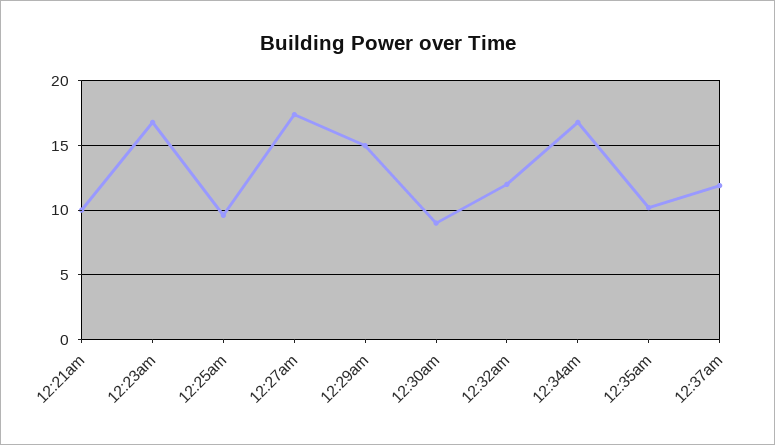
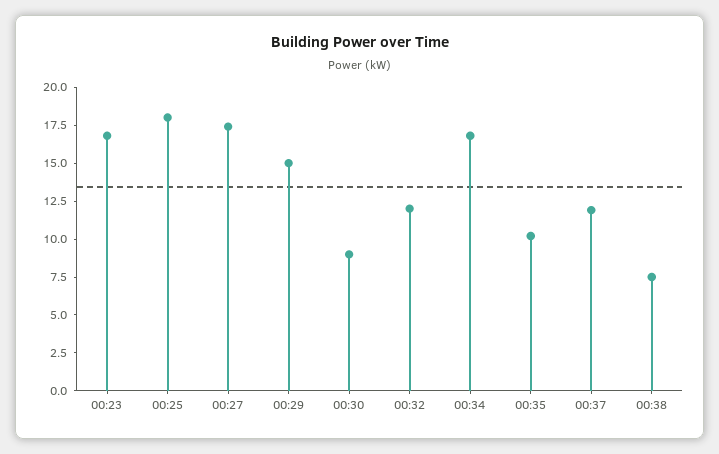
12:21am: 10 -> none
12:25am: 9.5 -> 17.5
00:38: none -> 7.5

